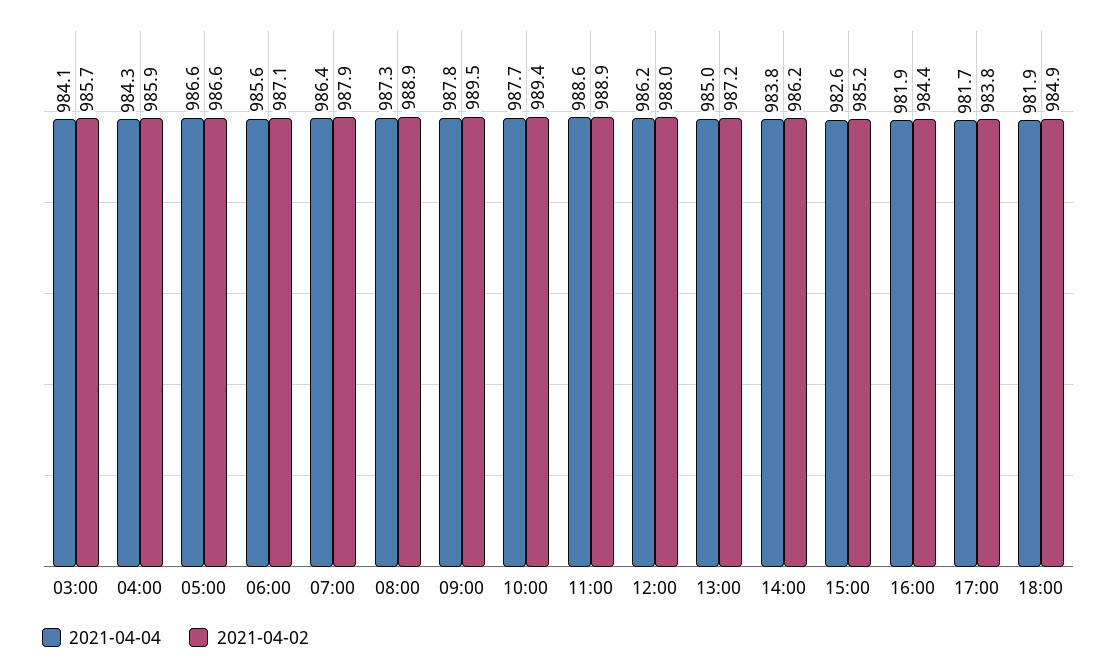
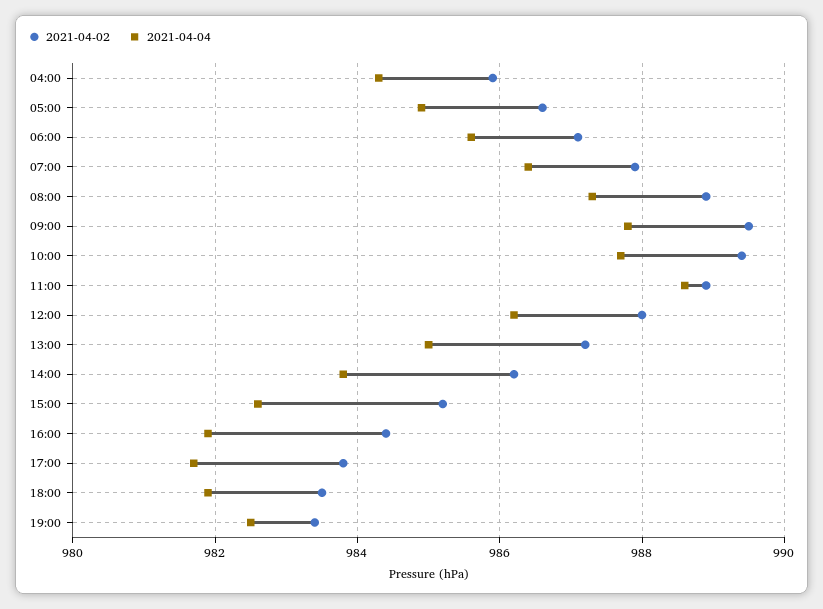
2021-04-04, 03:00: 984.1 -> none
2021-04-02, 03:00: 985.7 -> none
2021-04-04, 05:00: 986.6 -> 985
2021-04-02, 18:00: 984.9 -> 983.5
2021-04-02, 19:00: none -> 983.5
2021-04-04, 19:00: none -> 982.5

